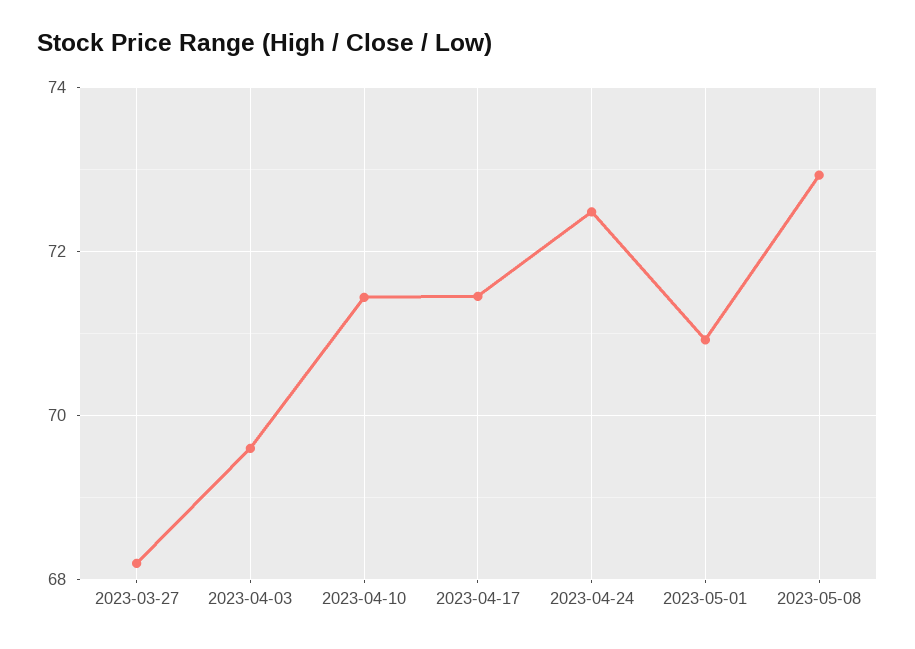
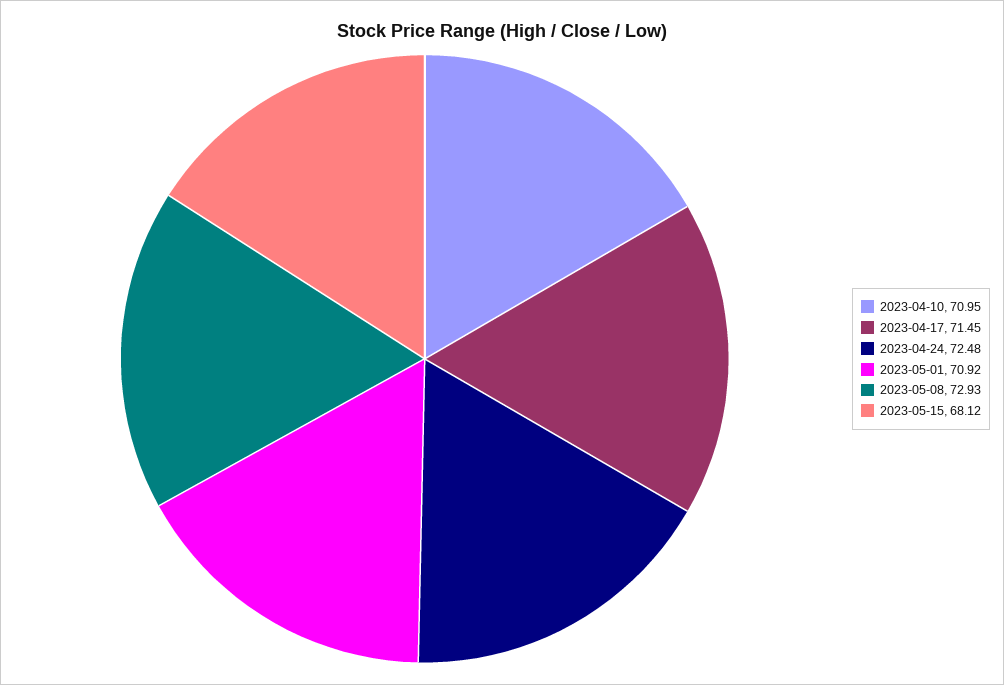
2023-03-27: 68.2 -> none
2023-04-03: 69.6 -> none
2023-04-10: 71.4 -> 70.95
2023-05-15: none -> 68.12

